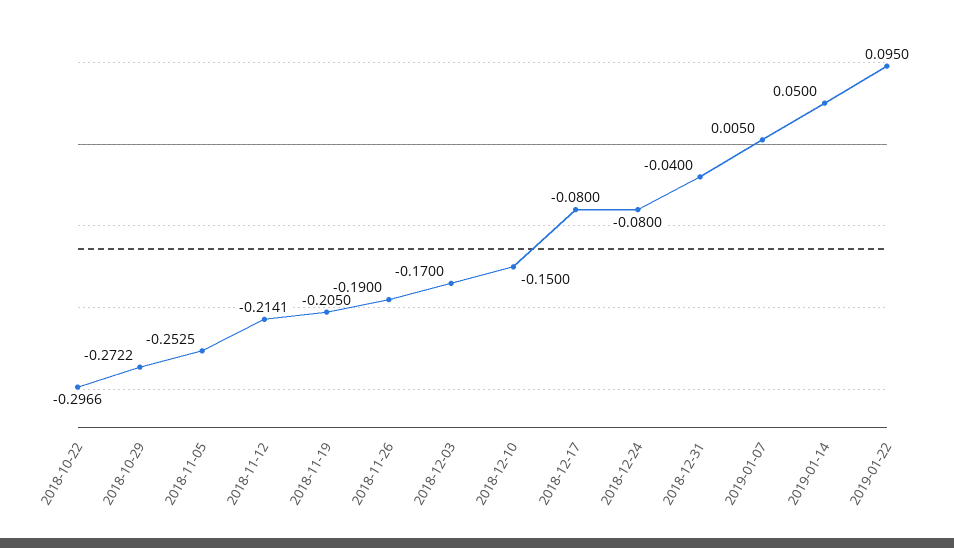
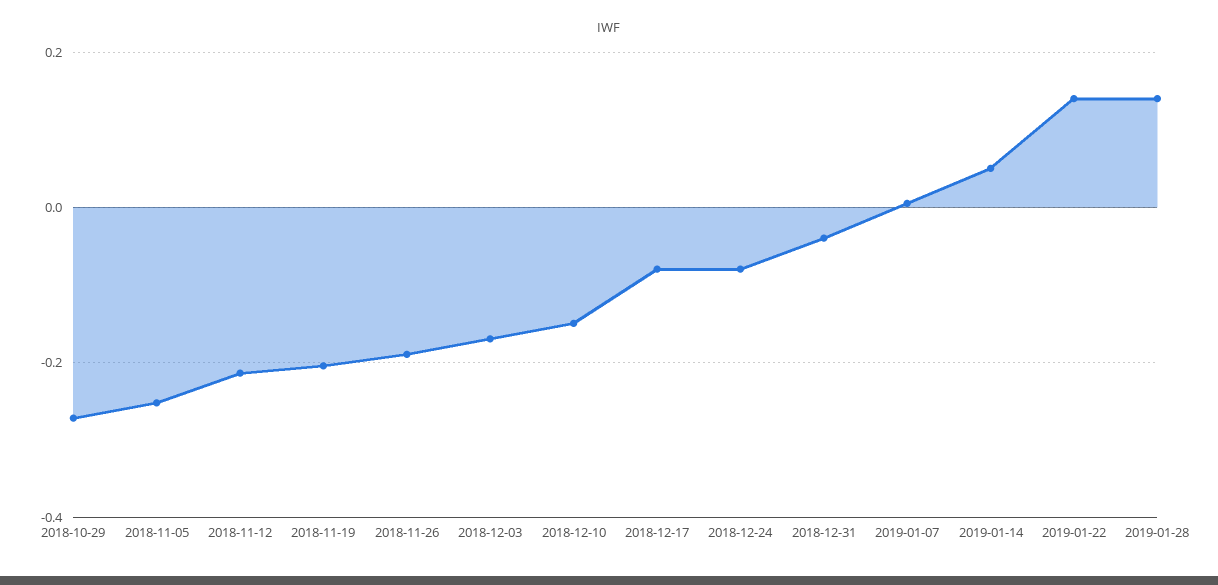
2018-10-22: -0.2966 -> none
2019-01-22: 0.095 -> 0.14
2019-01-28: none -> 0.14

